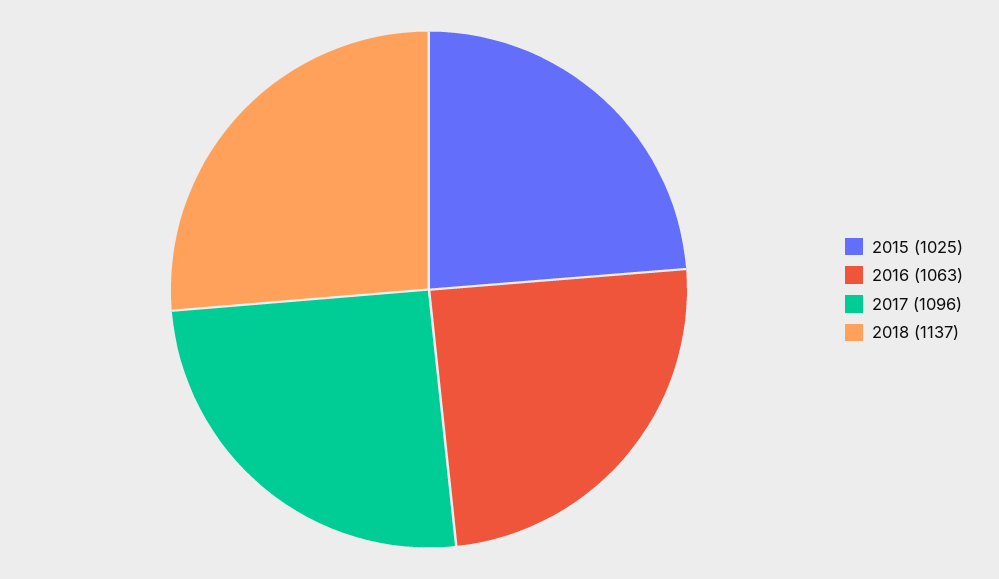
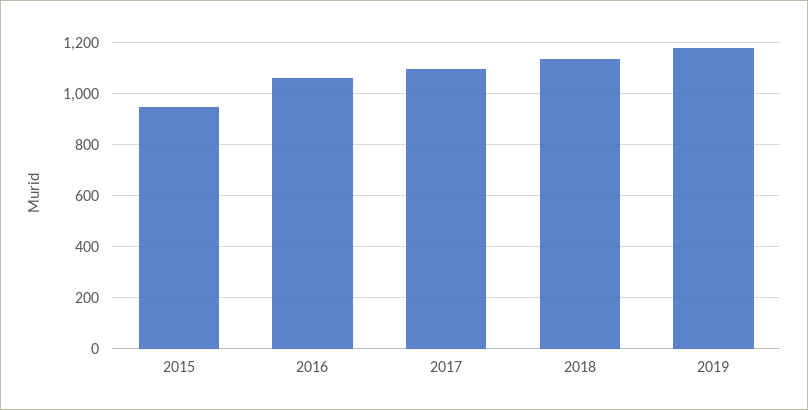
2015: 1025 -> 950
2019: none -> 1175

